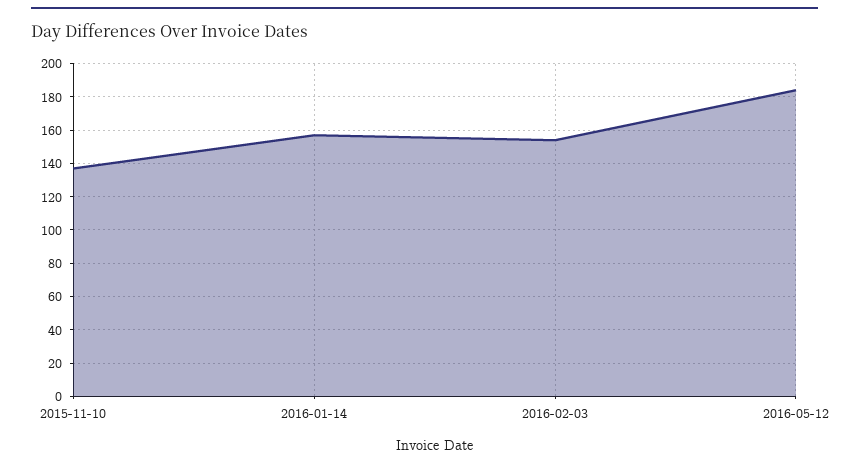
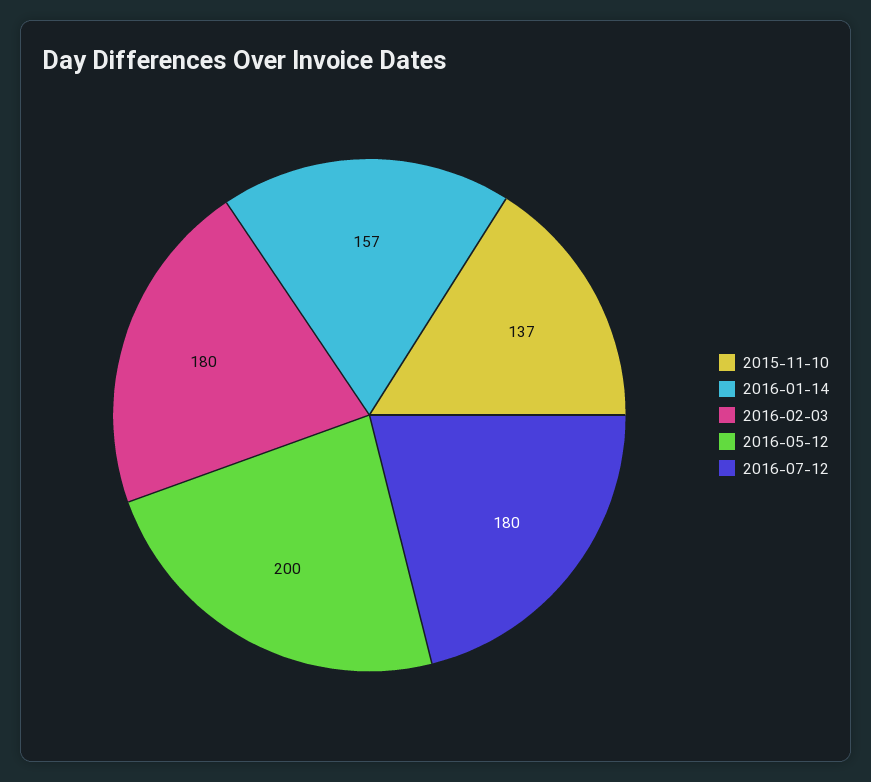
2016-02-03: 155 -> 180
2016-05-12: 185 -> 200
2016-07-12: none -> 180

